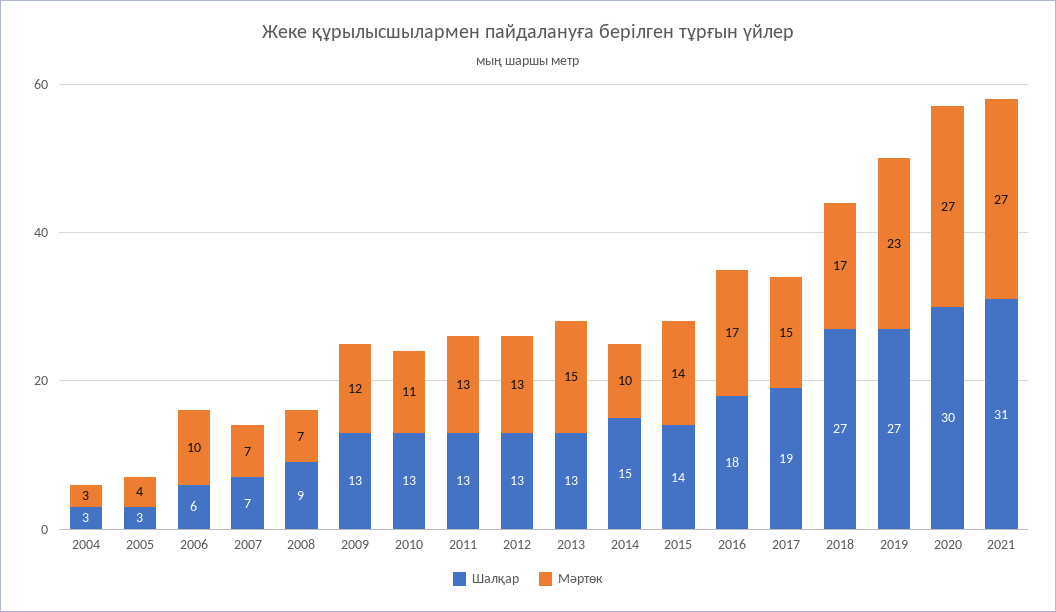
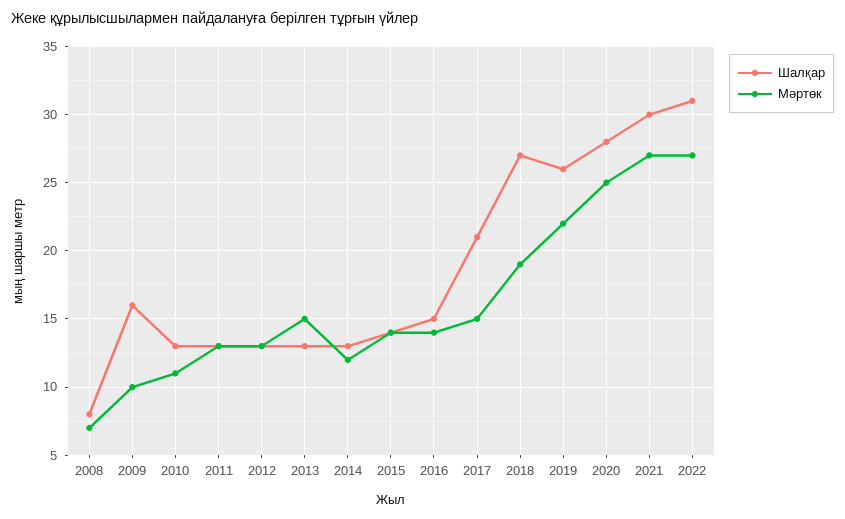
Шалқар, 2004: 3 -> none
Мәртөк, 2004: 3 -> none
Шалқар, 2005: 3 -> none
Мәртөк, 2005: 4 -> none
Шалқар, 2006: 6 -> none
Мәртөк, 2006: 10 -> none
Шалқар, 2007: 7 -> none
Мәртөк, 2007: 7 -> none
Шалқар, 2008: 9 -> 8
Шалқар, 2009: 13 -> 16
Мәртөк, 2009: 12 -> 10
Шалқар, 2014: 15 -> 13
Мәртөк, 2014: 10 -> 12
Шалқар, 2016: 18 -> 15
Мәртөк, 2016: 17 -> 14
Шалқар, 2017: 19 -> 21
Мәртөк, 2018: 17 -> 19
Шалқар, 2019: 27 -> 26
Мәртөк, 2019: 23 -> 22
Шалқар, 2020: 30 -> 28
Мәртөк, 2020: 27 -> 25
Шалқар, 2021: 31 -> 30
Шалқар, 2022: none -> 31
Мәртөк, 2022: none -> 27

